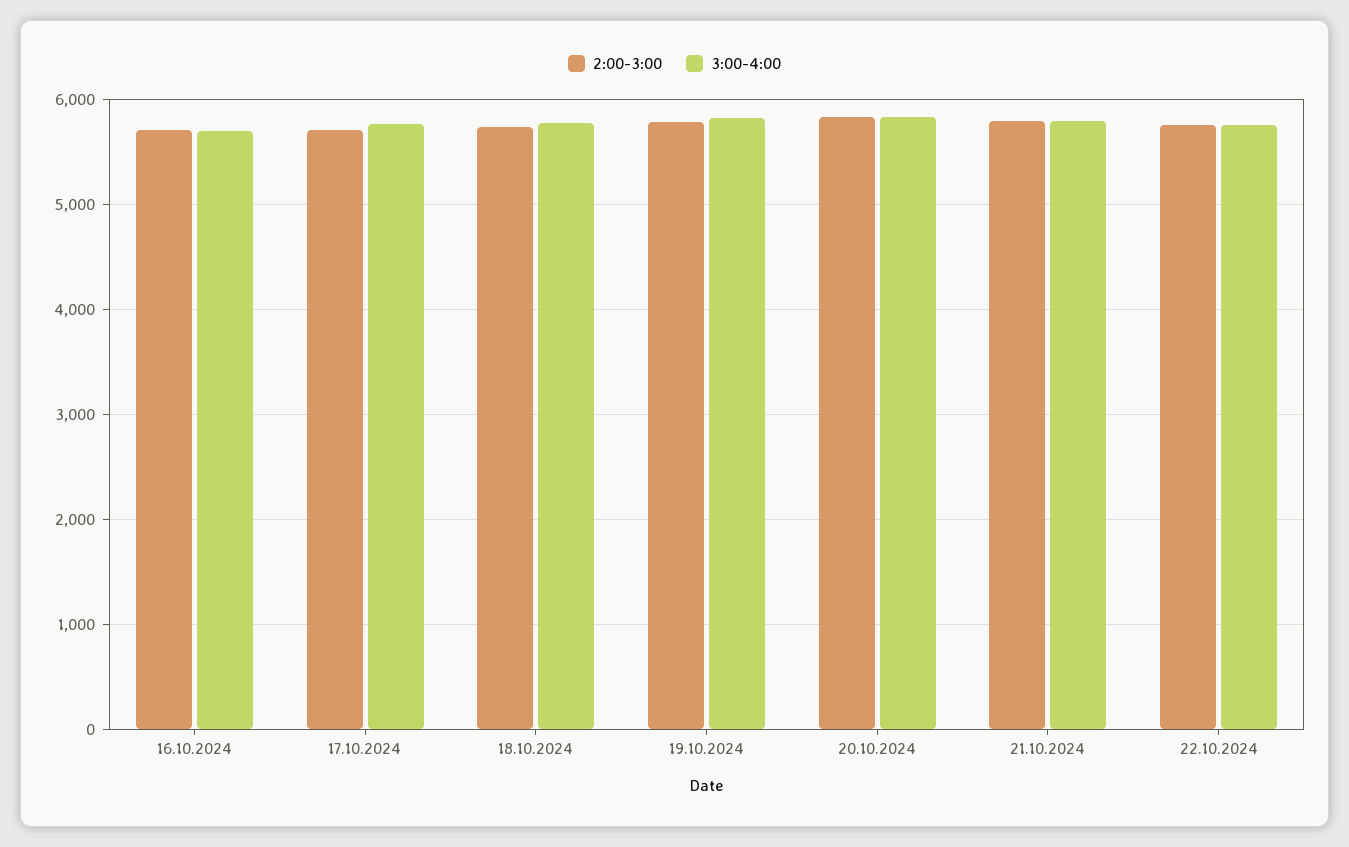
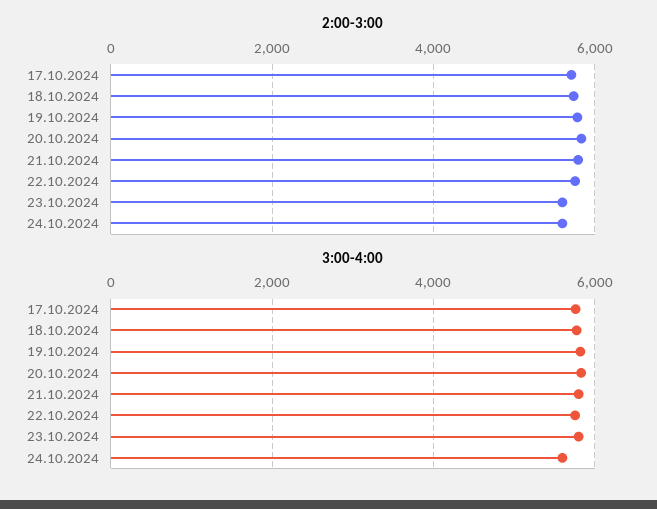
2:00-3:00, 16.10.2024: 5700 -> none
3:00-4:00, 16.10.2024: 5700 -> none
2:00-3:00, 23.10.2024: none -> 5600
2:00-3:00, 24.10.2024: none -> 5600
3:00-4:00, 23.10.2024: none -> 5800
3:00-4:00, 24.10.2024: none -> 5600

